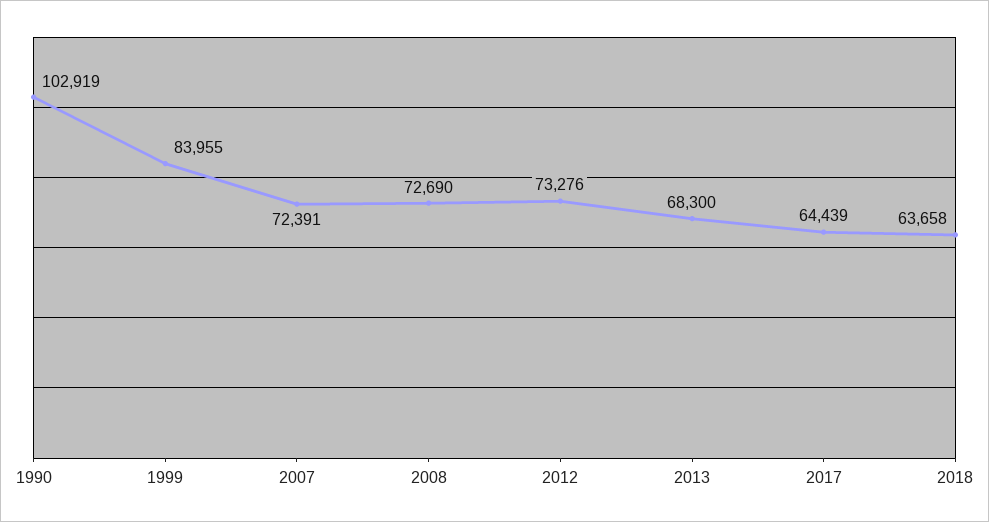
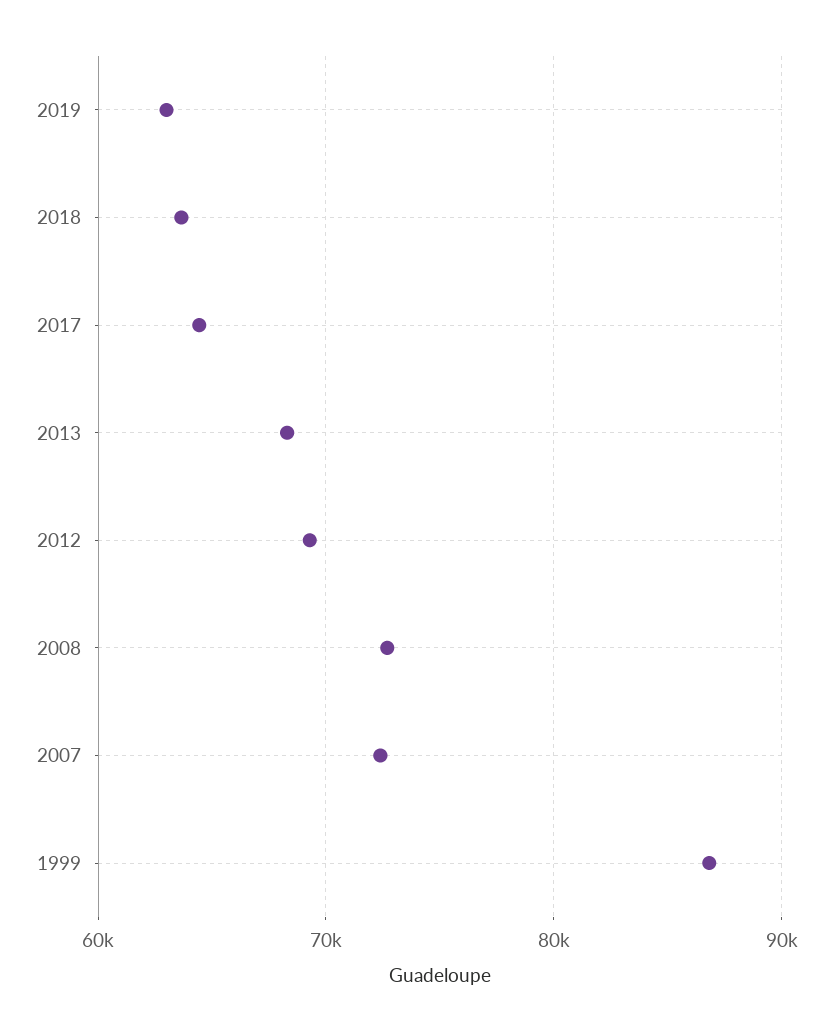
1990: 102919 -> none
1999: 83955 -> 87000
2012: 73276 -> 69000
2019: none -> 63000

